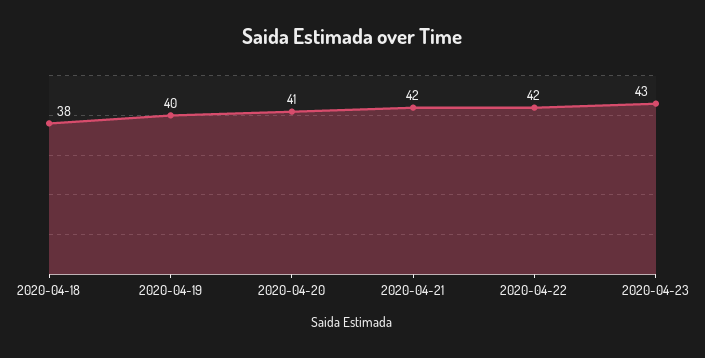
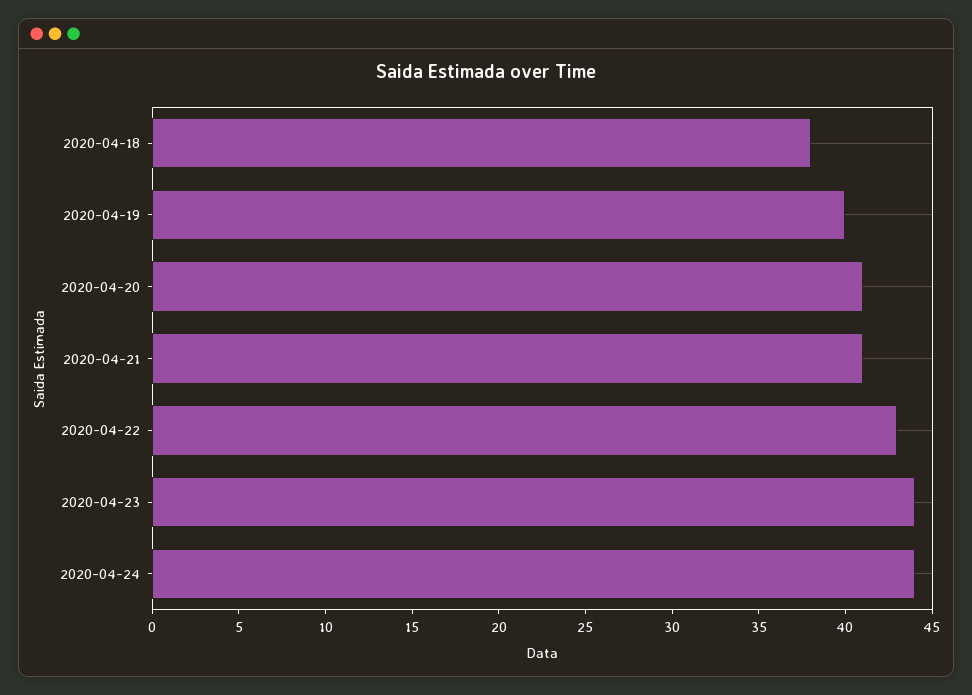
2020-04-21: 42 -> 41
2020-04-22: 42 -> 43
2020-04-23: 43 -> 44
2020-04-24: none -> 44

